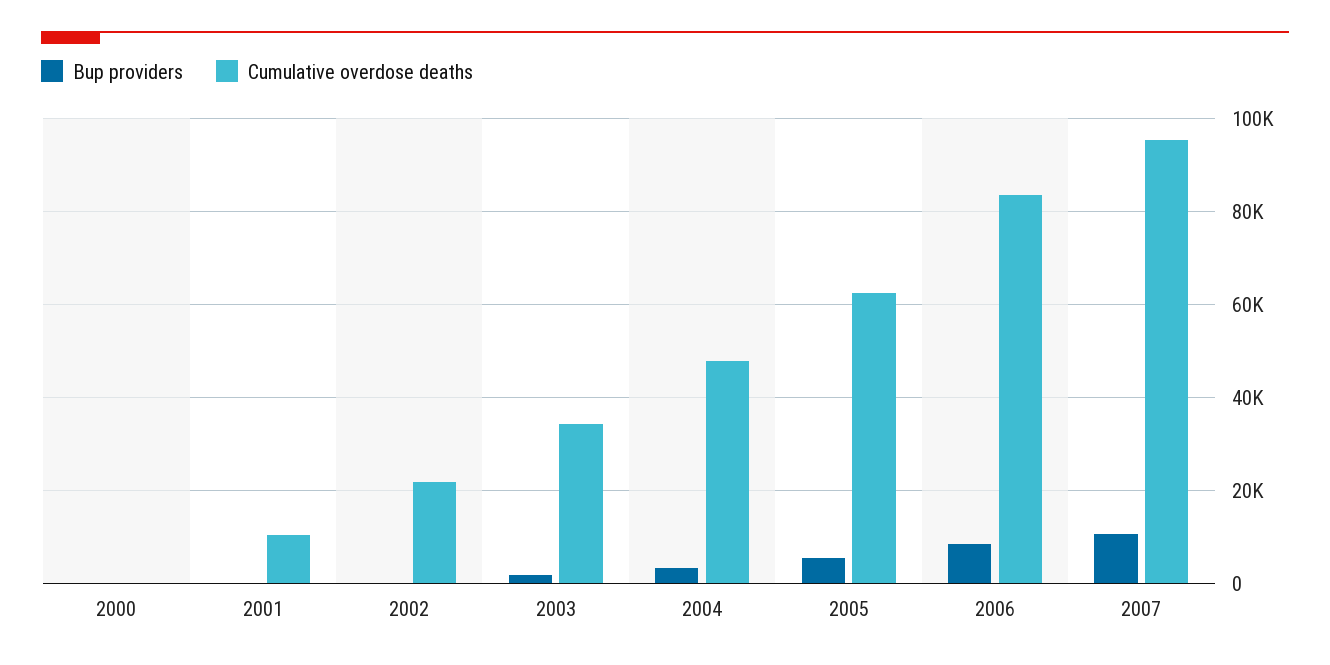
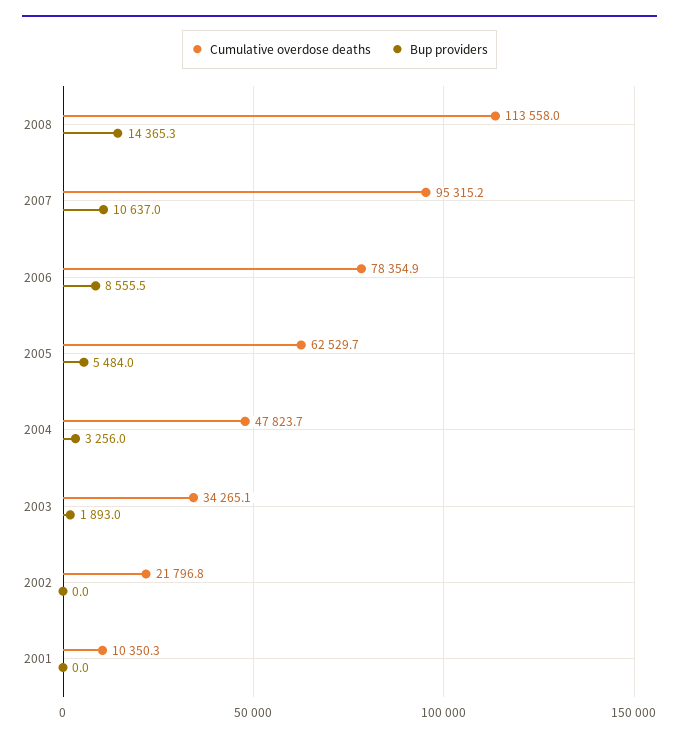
Bup providers, 2000: 0 -> none
Cumulative overdose deaths, 2000: 0 -> none
Cumulative overdose deaths, 2006: 84000 -> 78354.9
Cumulative overdose deaths, 2008: none -> 113558
Bup providers, 2008: none -> 14365.3

